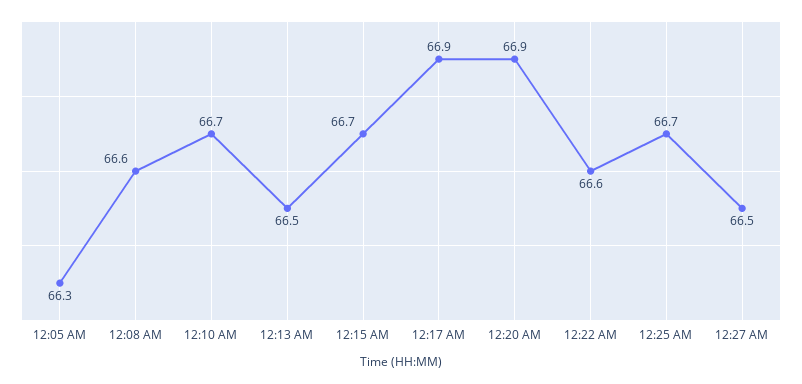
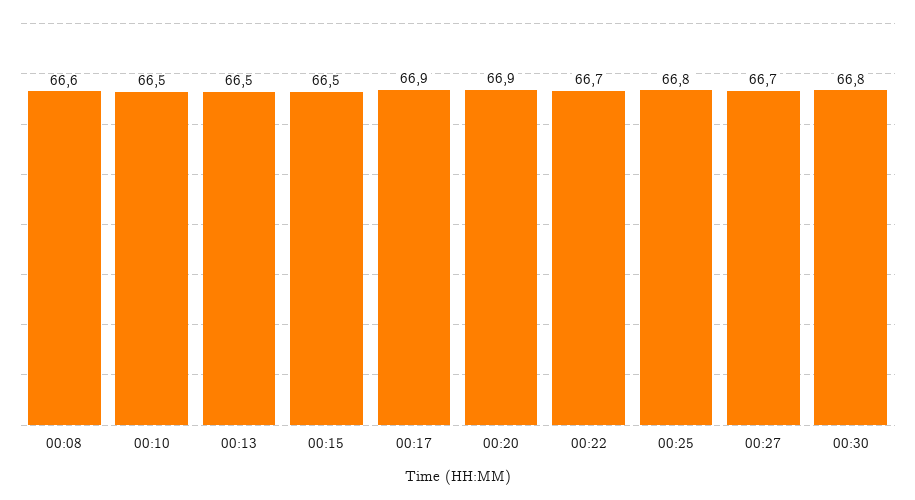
12:05 AM: 66.3 -> none
12:10 AM: 66.7 -> 66.5
12:15 AM: 66.7 -> 66.5
12:22 AM: 66.6 -> 66.7
12:25 AM: 66.7 -> 66.8
12:27 AM: 66.5 -> 66.7
00:30: none -> 66.8

